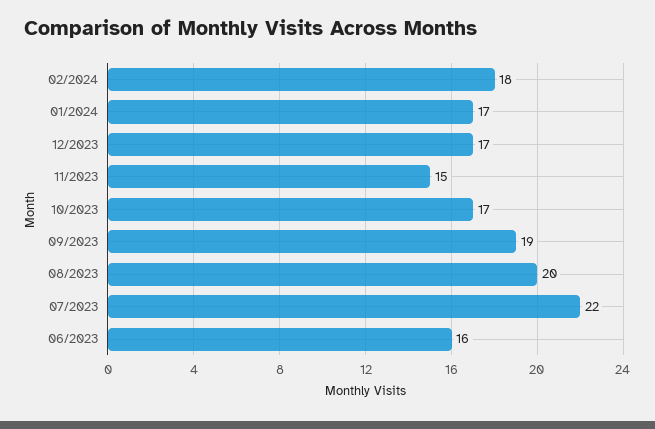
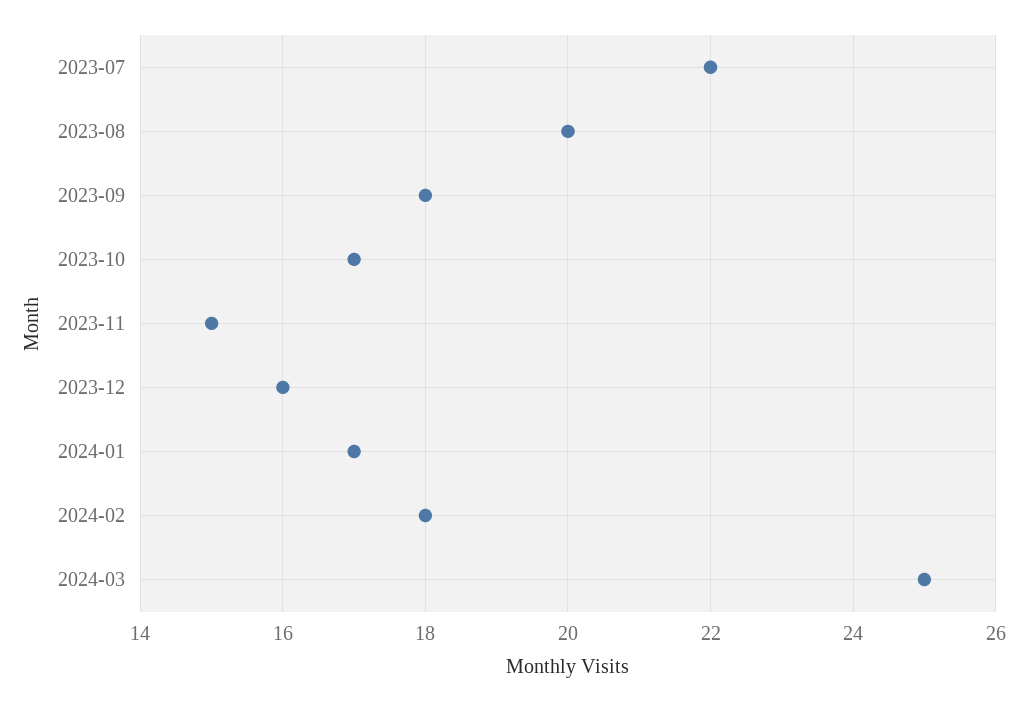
12/2023: 17 -> 16
09/2023: 19 -> 18
06/2023: 16 -> none
2024-03: none -> 25

